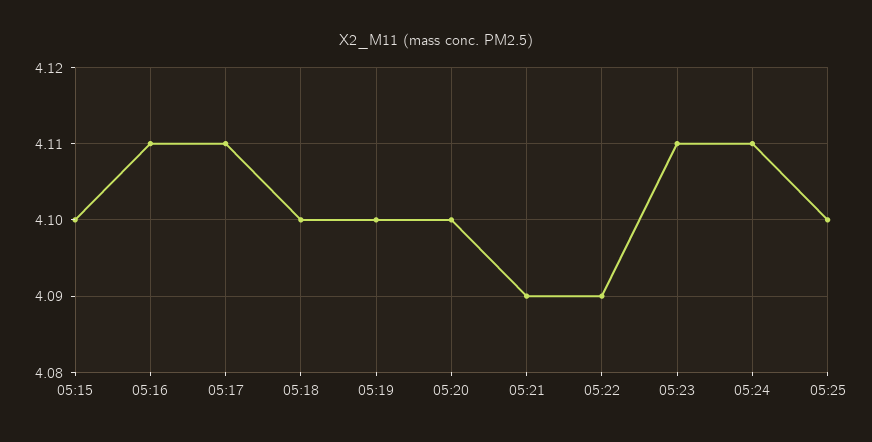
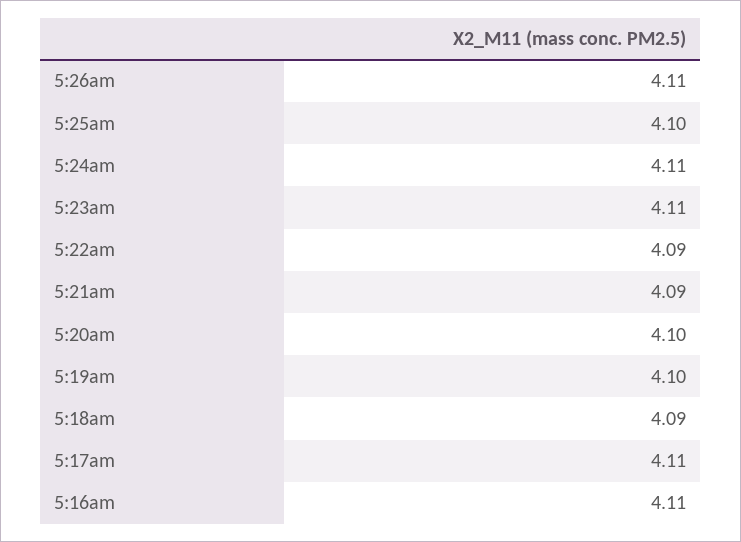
05:15: 4.1 -> none
05:18: 4.1 -> 4.09
5:26am: none -> 4.11

